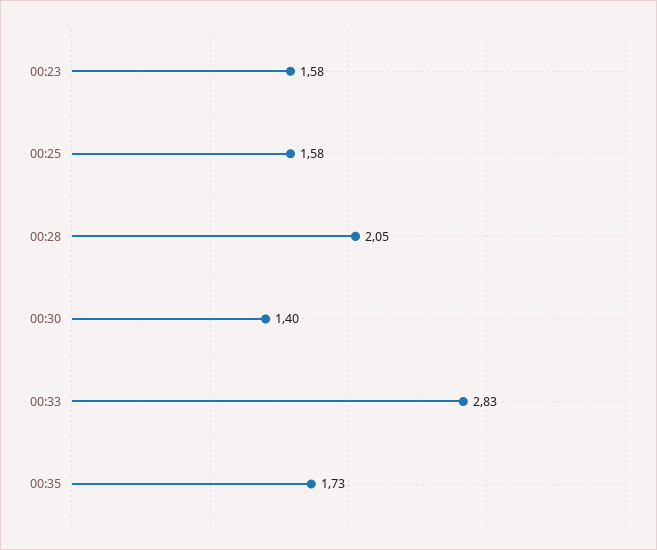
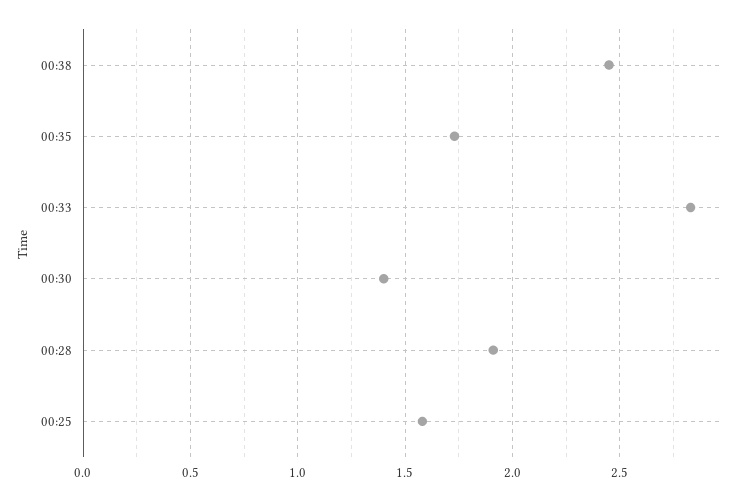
00:23: 1.58 -> none
00:28: 2.05 -> 1.9
00:38: none -> 2.45

